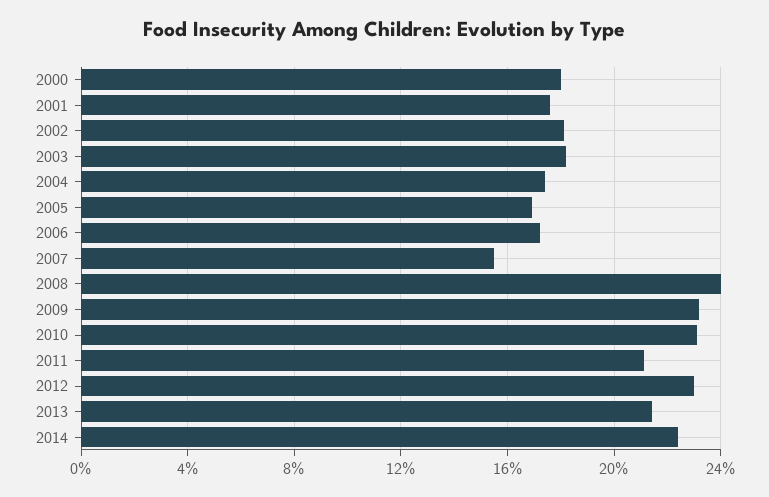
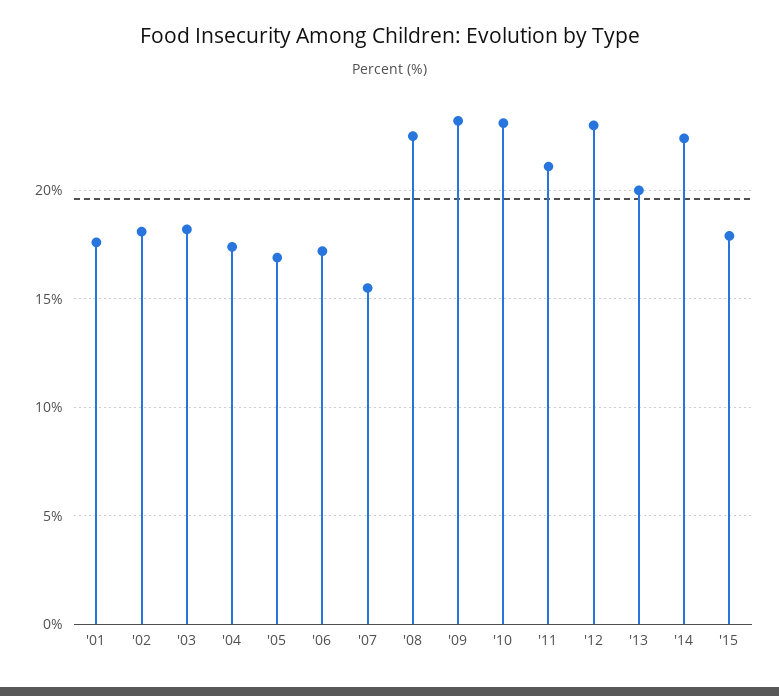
2000: 18 -> none
2008: 24 -> 22.5
2013: 21.5 -> 20
'15: none -> 18

